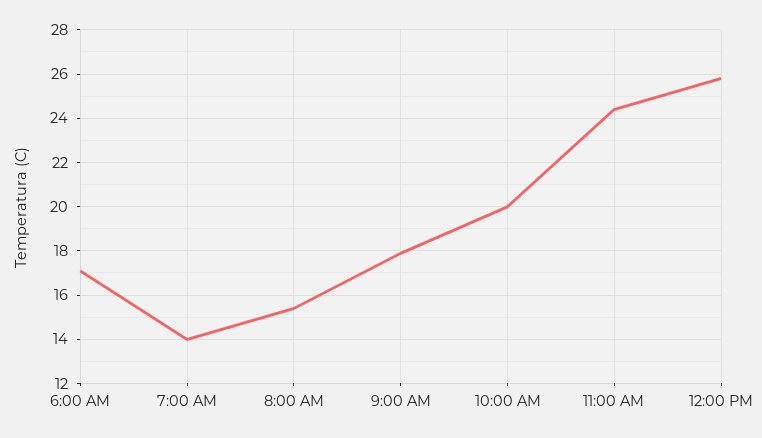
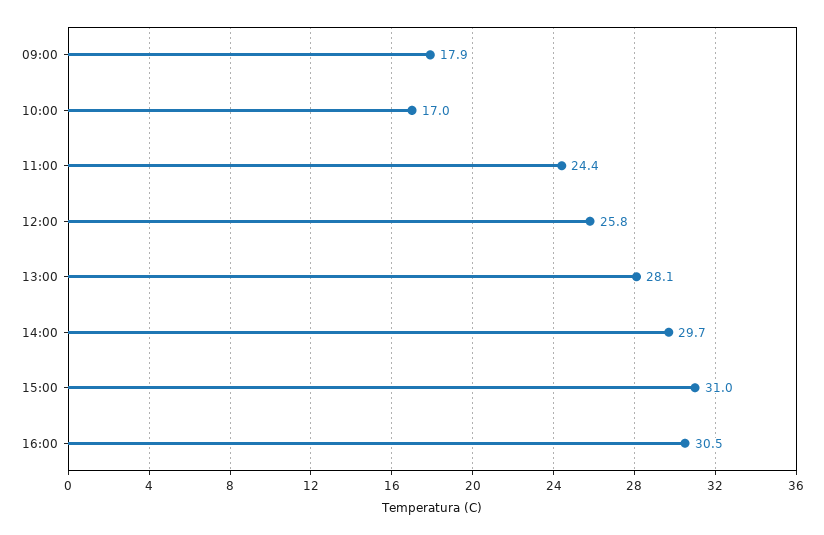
6:00 AM: 17 -> none
7:00 AM: 14 -> none
8:00 AM: 15.5 -> none
10:00 AM: 20 -> 17
13:00: none -> 28.1
14:00: none -> 29.7
15:00: none -> 31
16:00: none -> 30.5

